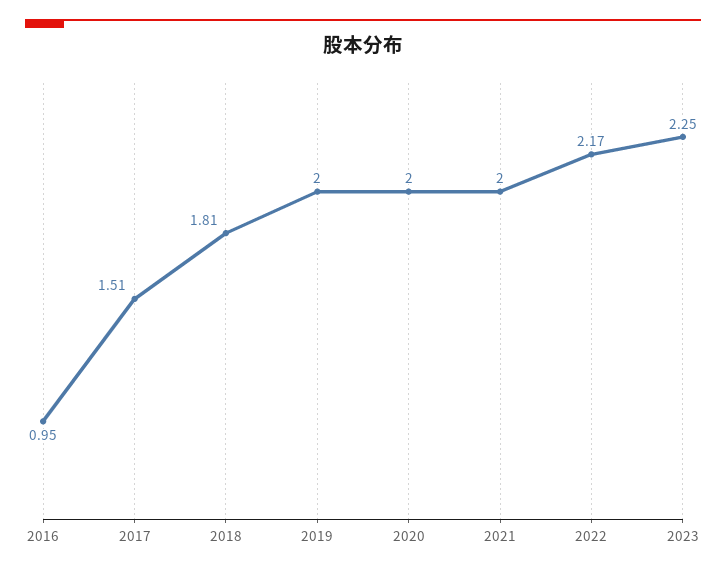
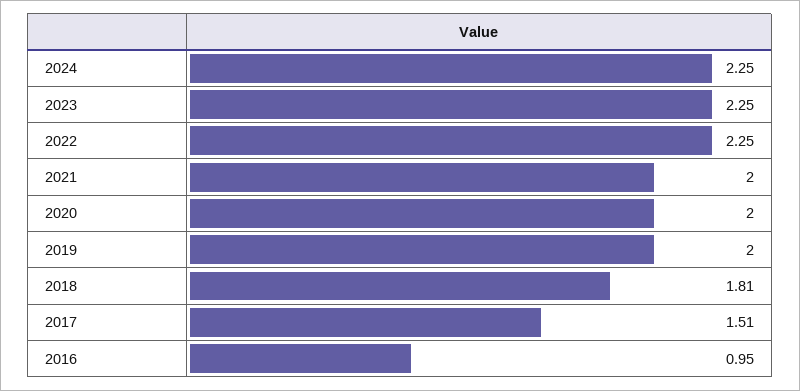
2022: 2.17 -> 2.25
2024: none -> 2.25

